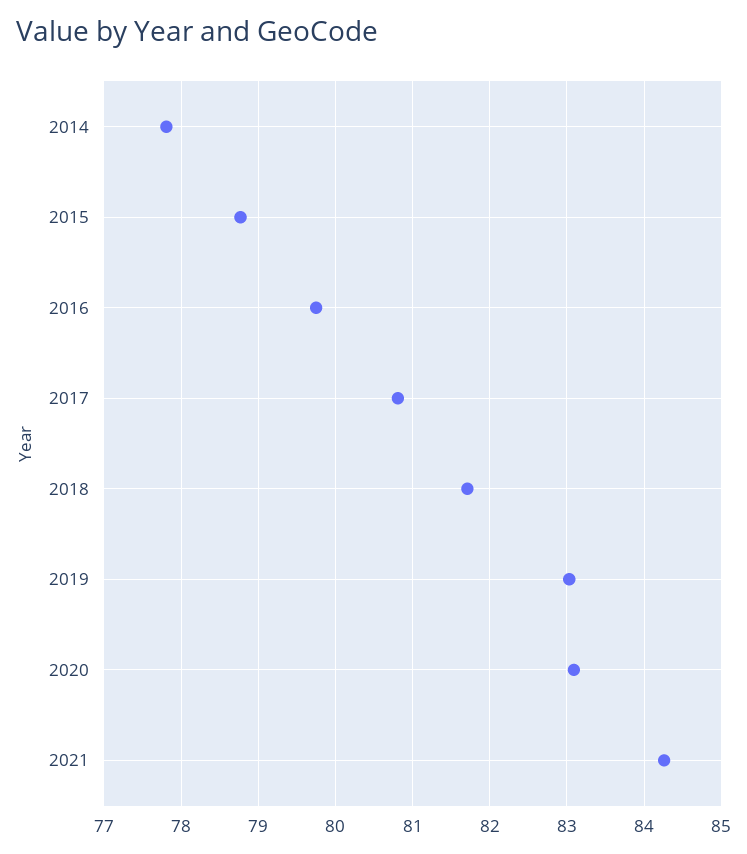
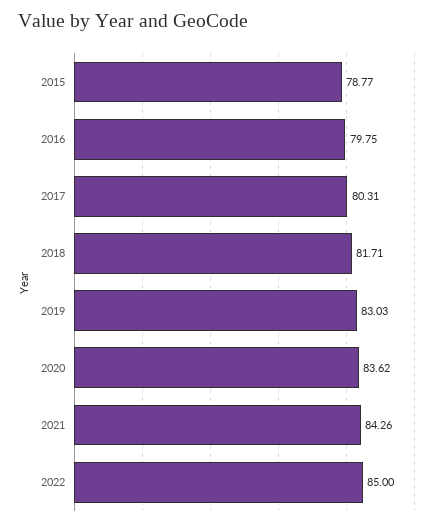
2014: 77.8 -> none
2017: 80.8 -> 80.31
2020: 83.1 -> 83.62
2022: none -> 85

